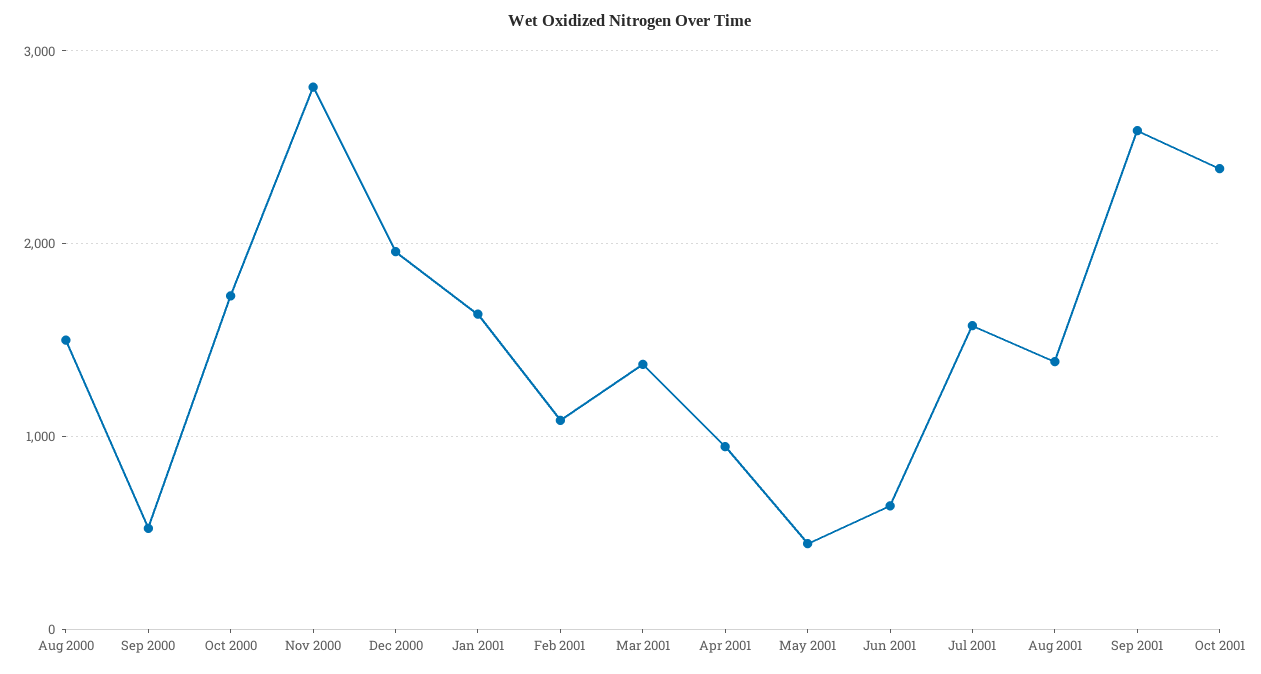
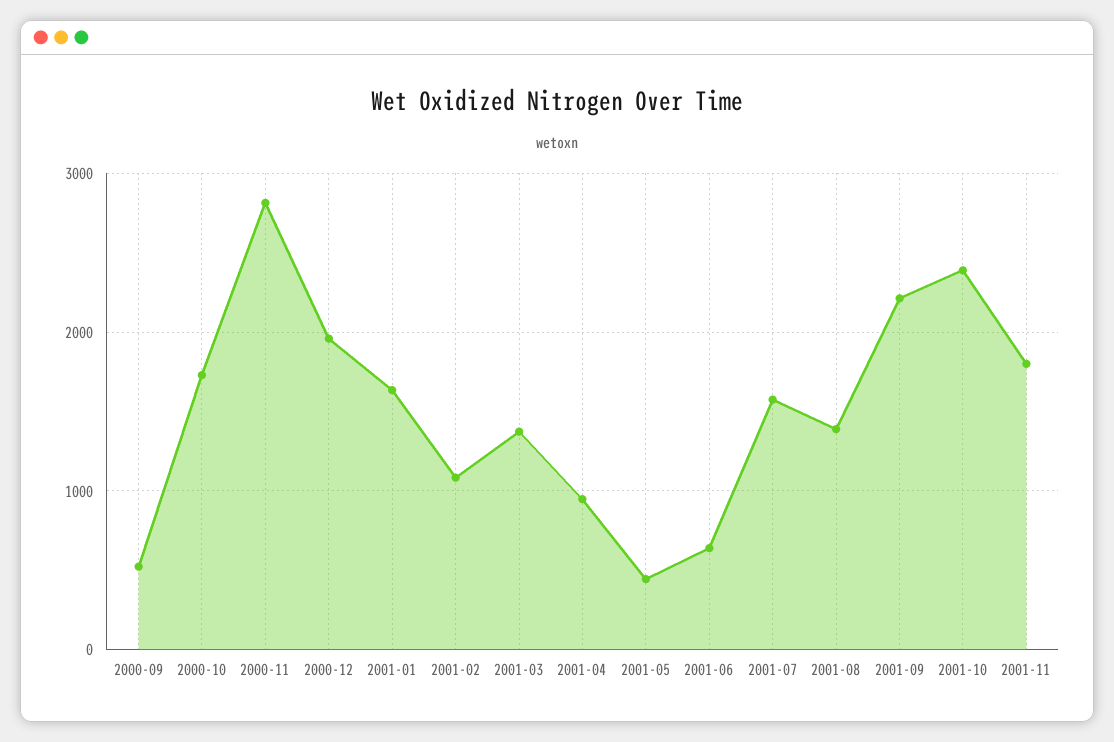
Aug 2000: 1500 -> none
Sep 2001: 2600 -> 2200
2001-11: none -> 1800

